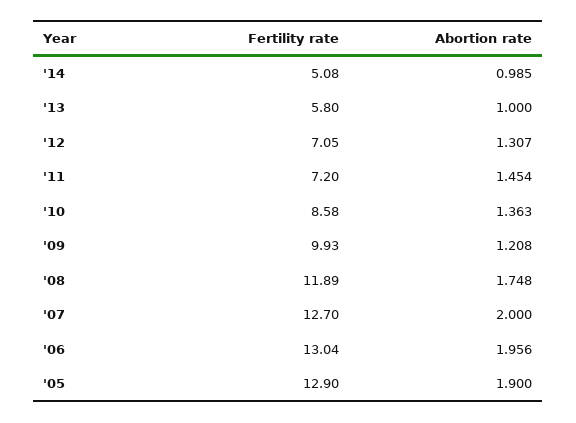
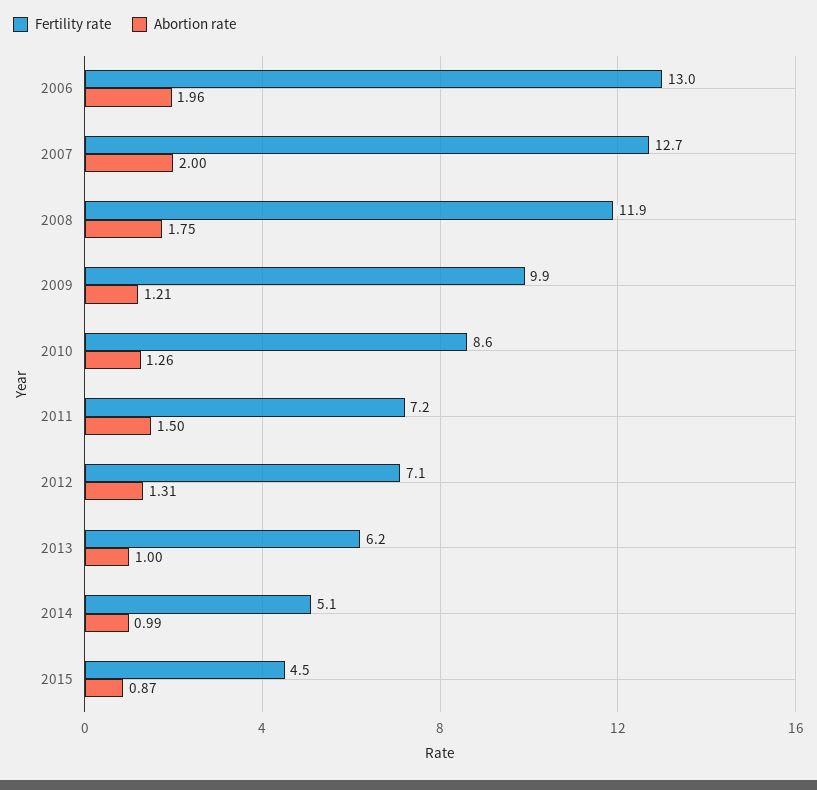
Fertility rate, '13: 5.8 -> 6.2
Abortion rate, '11: 1.454 -> 1.5
Abortion rate, '10: 1.363 -> 1.26
Fertility rate, '05: 12.9 -> none
Abortion rate, '05: 1.9 -> none
Fertility rate, 2015: none -> 4.5
Abortion rate, 2015: none -> 0.87

